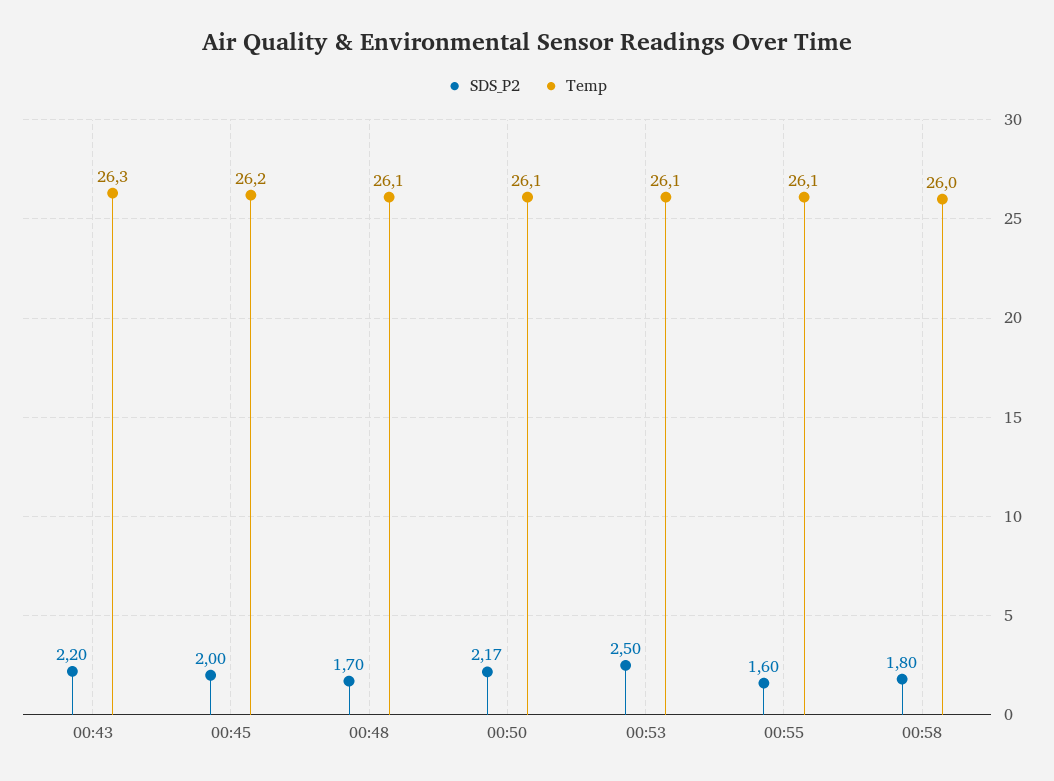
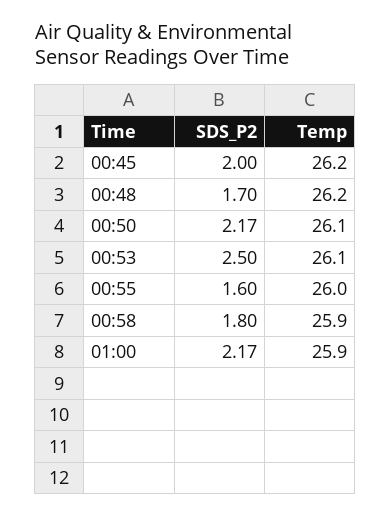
SDS_P2, 00:43: 2.2 -> none
Temp, 00:43: 26.3 -> none
Temp, 00:48: 26.1 -> 26.2
Temp, 00:55: 26.1 -> 26
Temp, 00:58: 26 -> 25.9
SDS_P2, 01:00: none -> 2.17
Temp, 01:00: none -> 25.9

